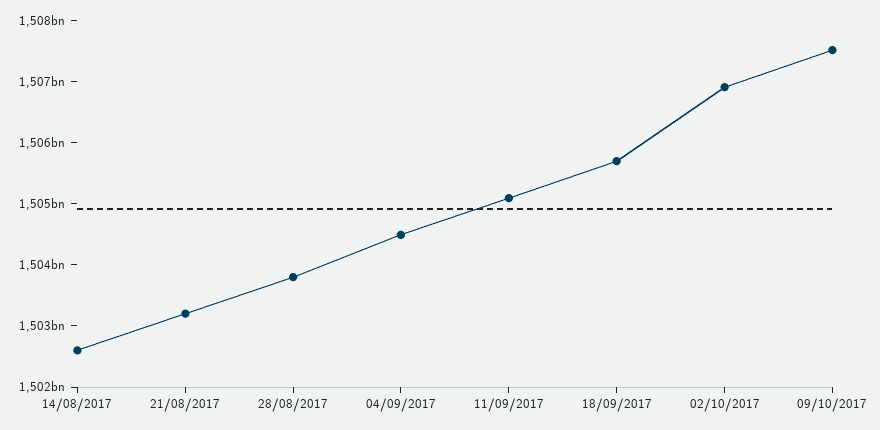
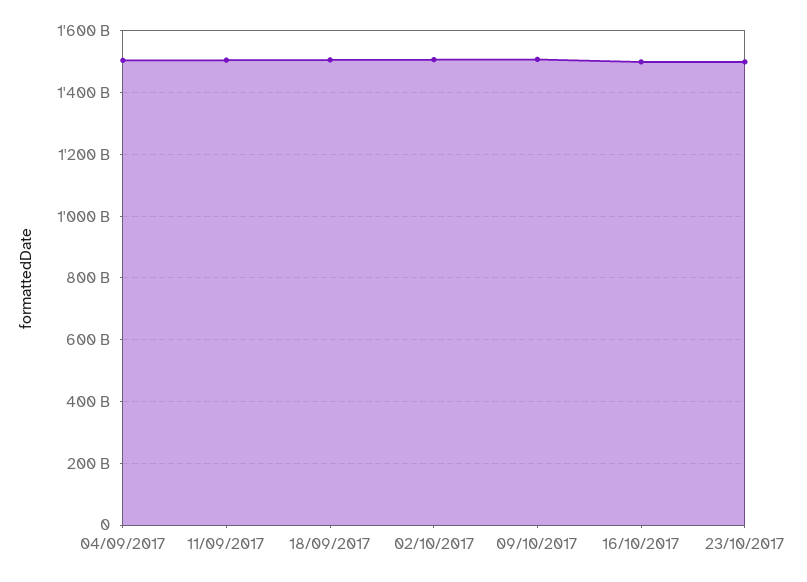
14/08/2017: 1502600000000 -> none
21/08/2017: 1503200000000 -> none
28/08/2017: 1503800000000 -> none
16/10/2017: none -> 1500000000000
23/10/2017: none -> 1500000000000

